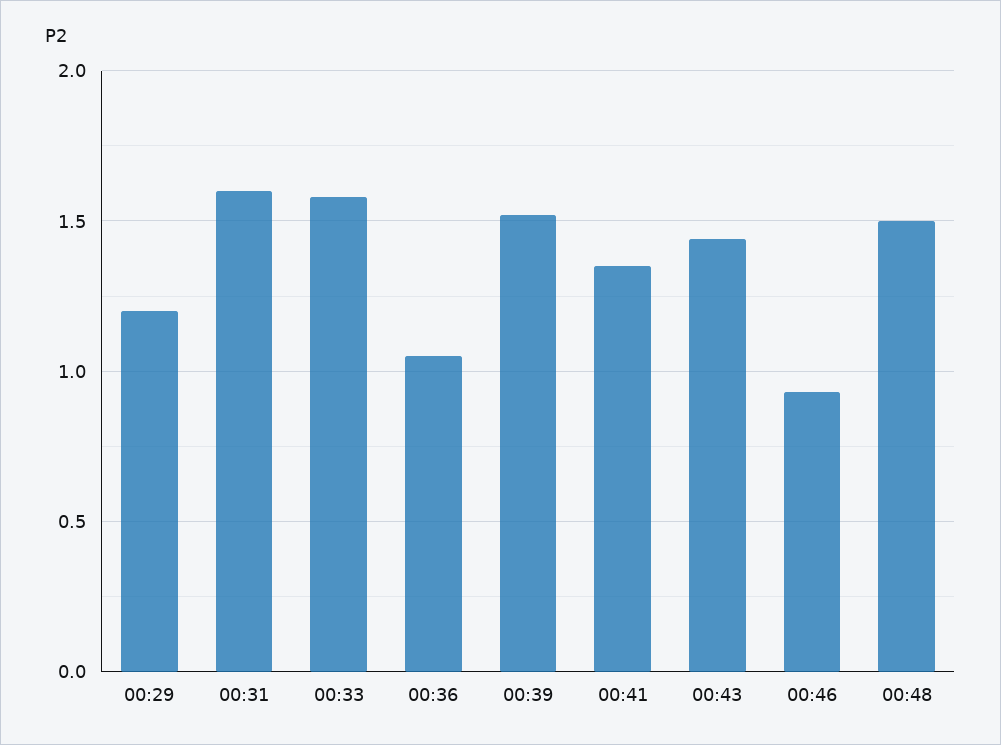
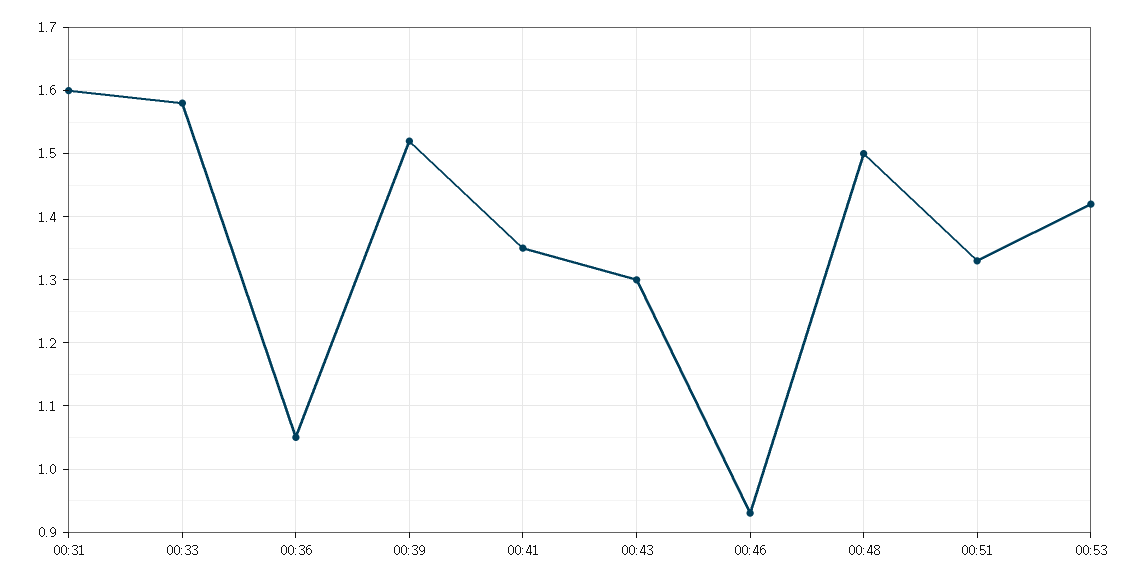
00:29: 1.2 -> none
00:43: 1.45 -> 1.3
00:51: none -> 1.33
00:53: none -> 1.42

